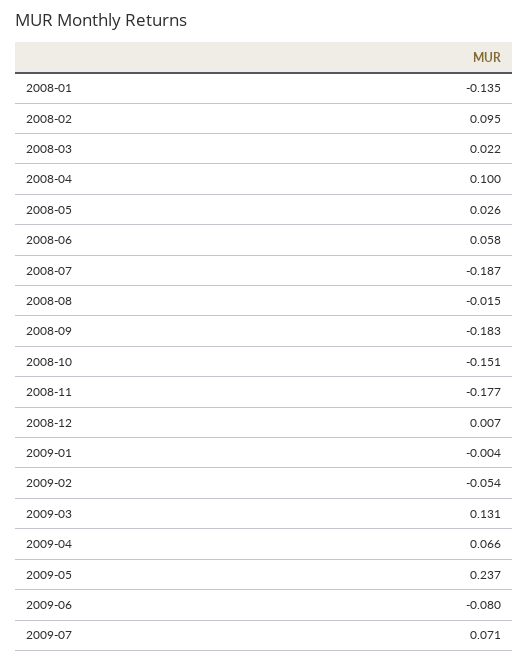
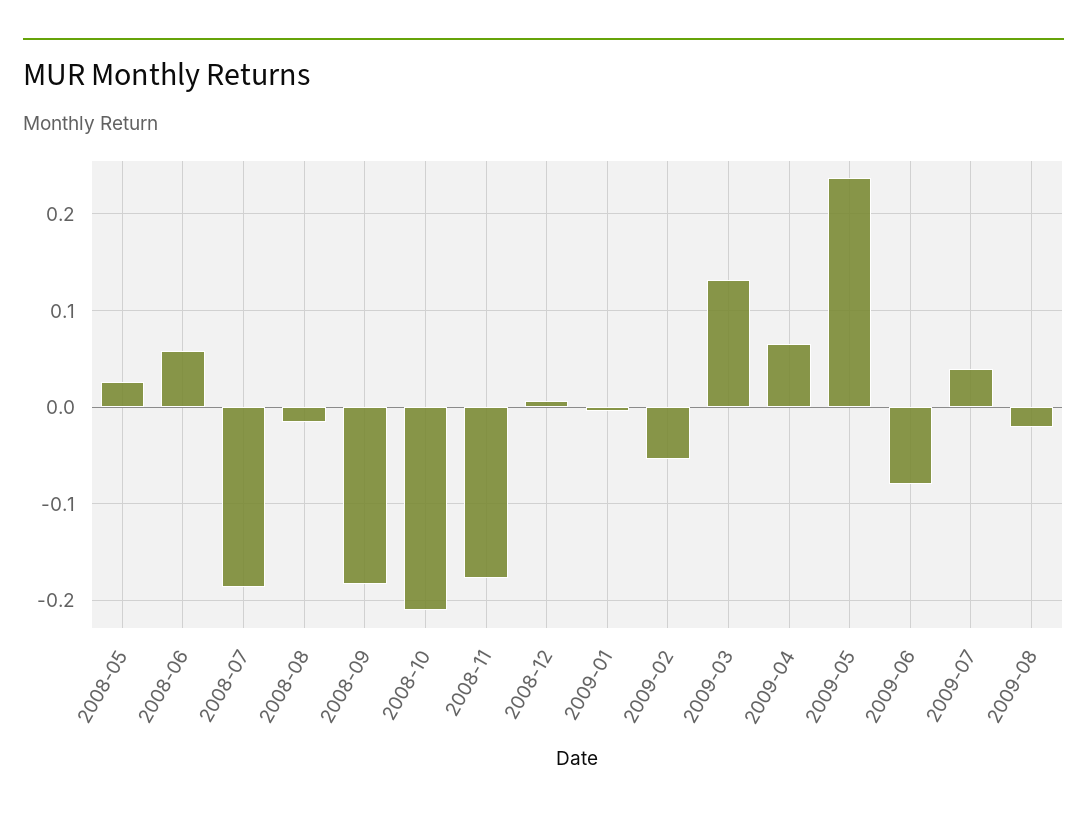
2008-01: -0.135 -> none
2008-02: 0.095 -> none
2008-03: 0.022 -> none
2008-04: 0.1 -> none
2008-10: -0.151 -> -0.21
2009-07: 0.071 -> 0.04
2009-08: none -> -0.02

